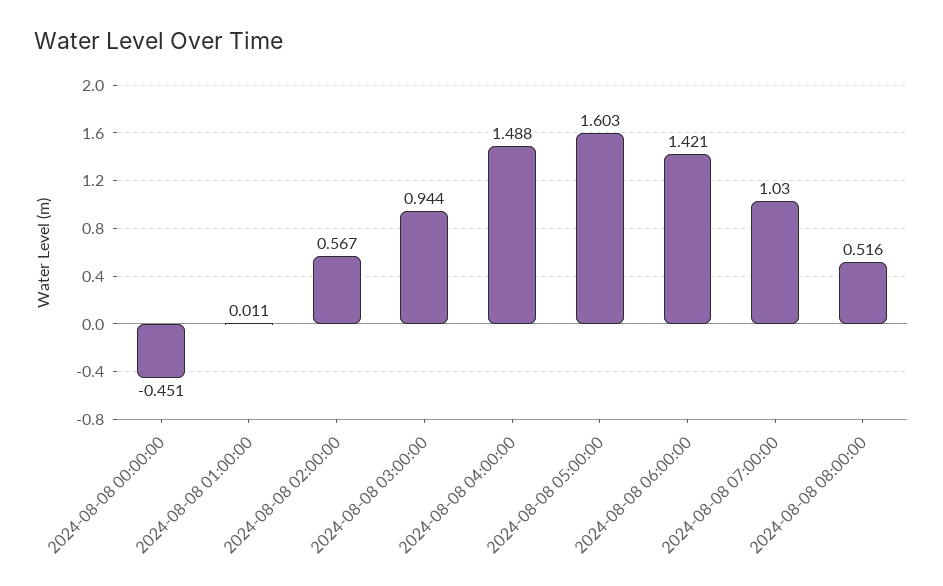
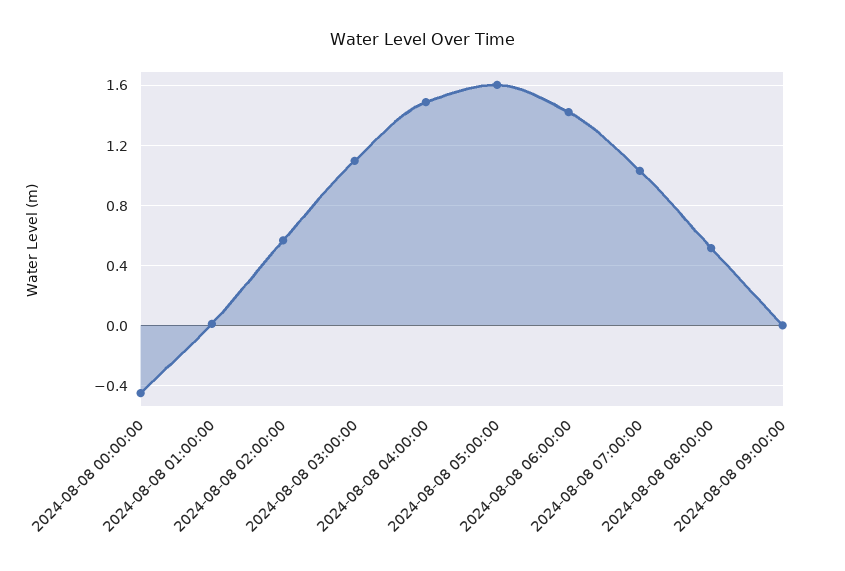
2024-08-08 03:00:00: 0.944 -> 1.1
2024-08-08 09:00:00: none -> 0

